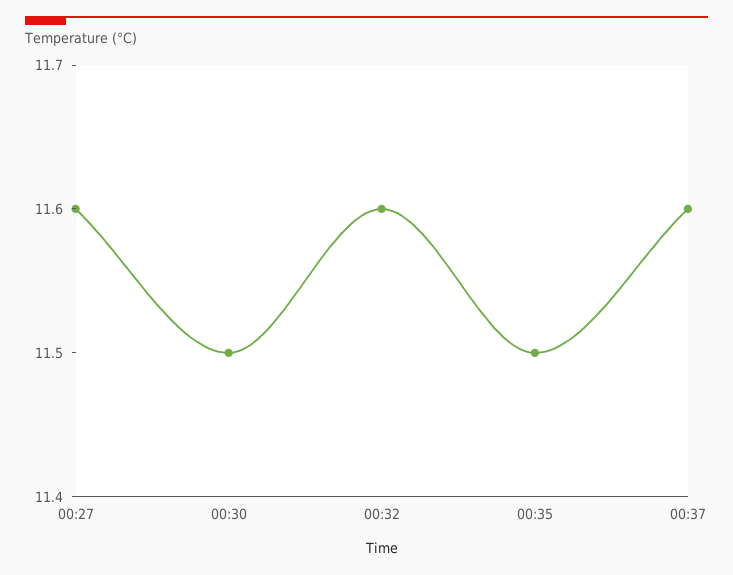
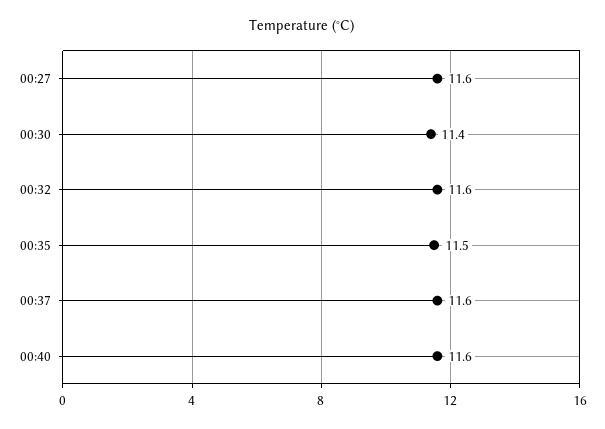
00:30: 11.5 -> 11.4
00:40: none -> 11.6

